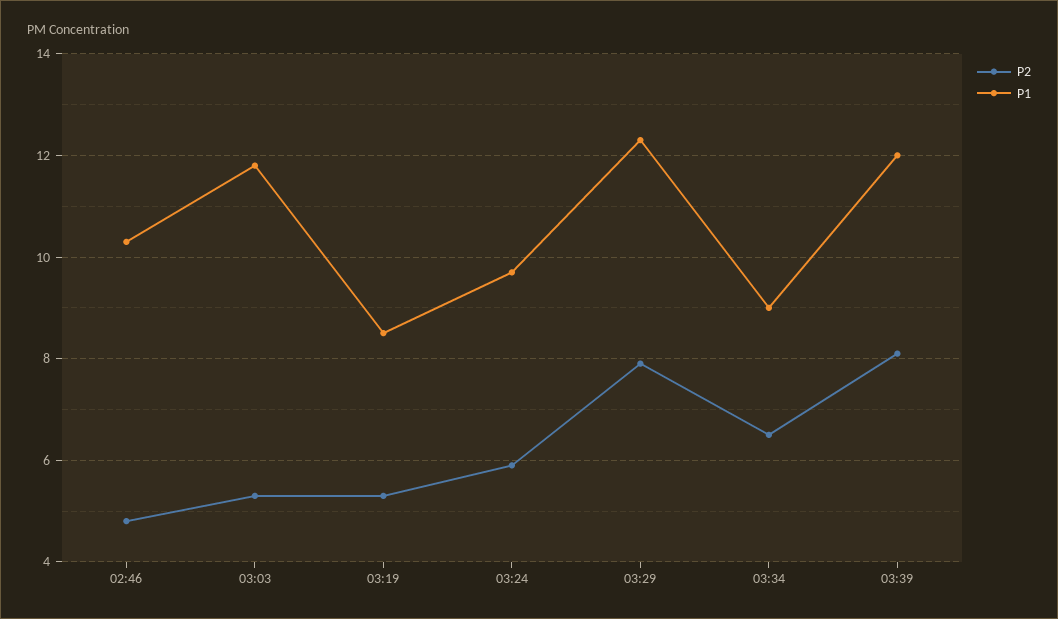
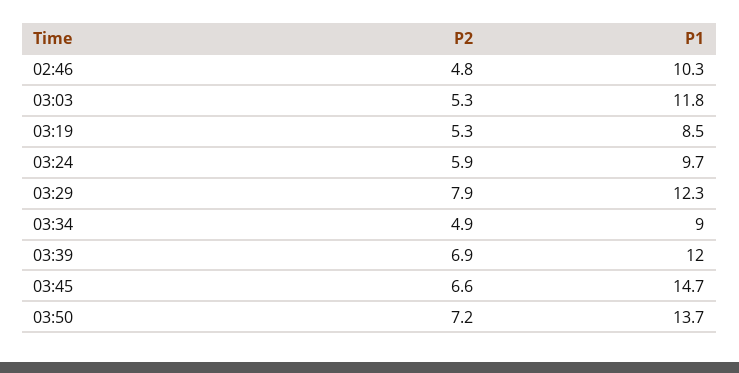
P2, 03:34: 6.5 -> 4.9
P2, 03:39: 8 -> 6.9
P2, 03:45: none -> 6.6
P1, 03:45: none -> 14.7
P2, 03:50: none -> 7.2
P1, 03:50: none -> 13.7

